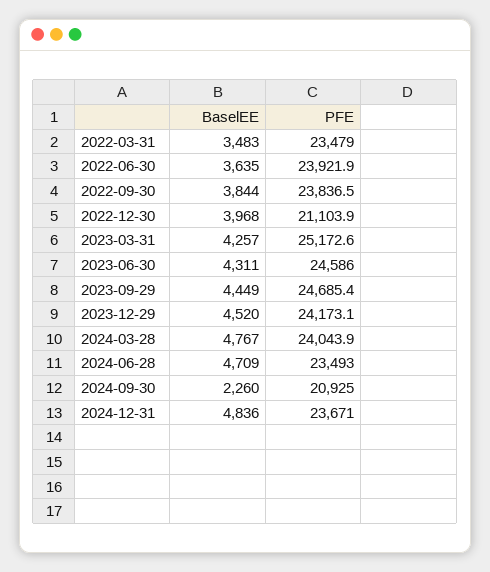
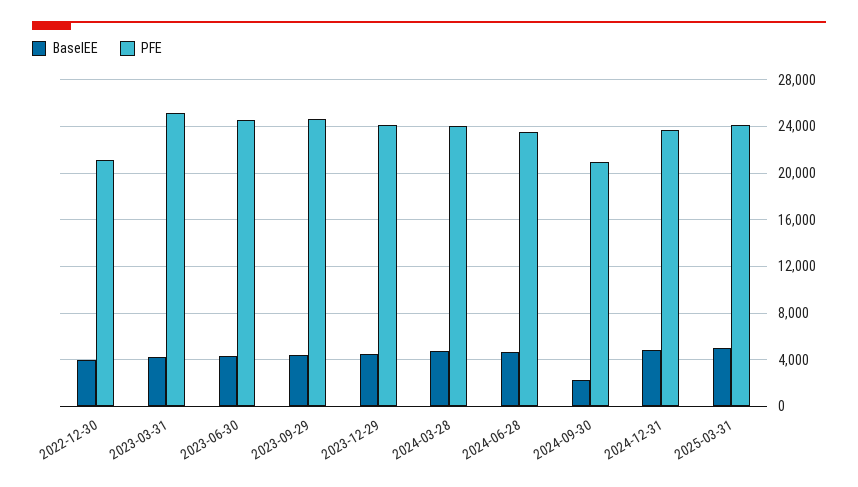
BaselEE, 2022-03-31: 3483 -> none
PFE, 2022-03-31: 23479 -> none
BaselEE, 2022-06-30: 3635 -> none
PFE, 2022-06-30: 23921.9 -> none
BaselEE, 2022-09-30: 3844 -> none
PFE, 2022-09-30: 23836.5 -> none
BaselEE, 2025-03-31: none -> 5000
PFE, 2025-03-31: none -> 24000

